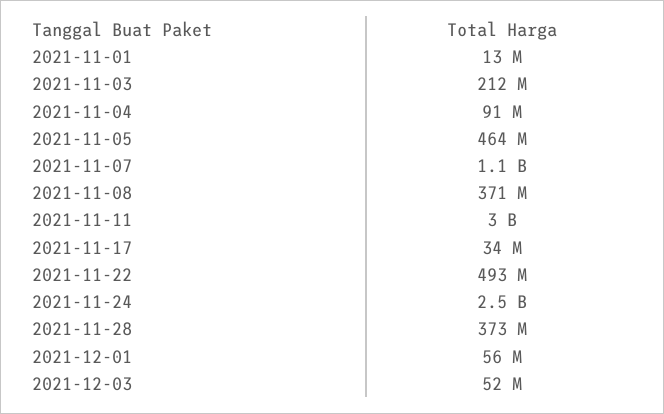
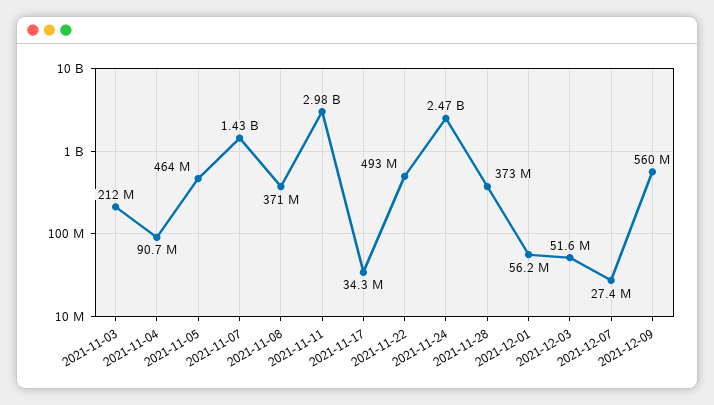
2021-11-01: 13000000 -> none
2021-11-07: 1100000000 -> 1430000000
2021-12-07: none -> 27400000
2021-12-09: none -> 560000000

